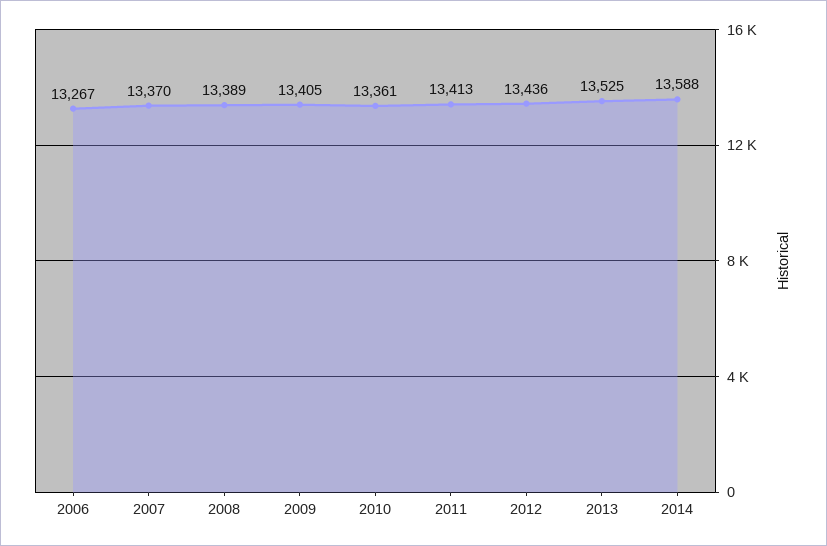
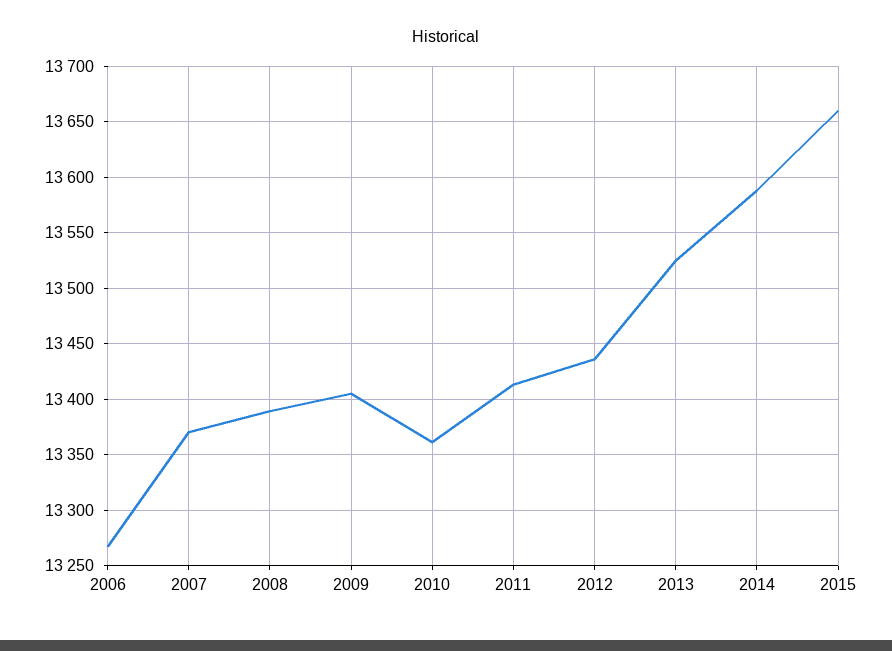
2015: none -> 13660

